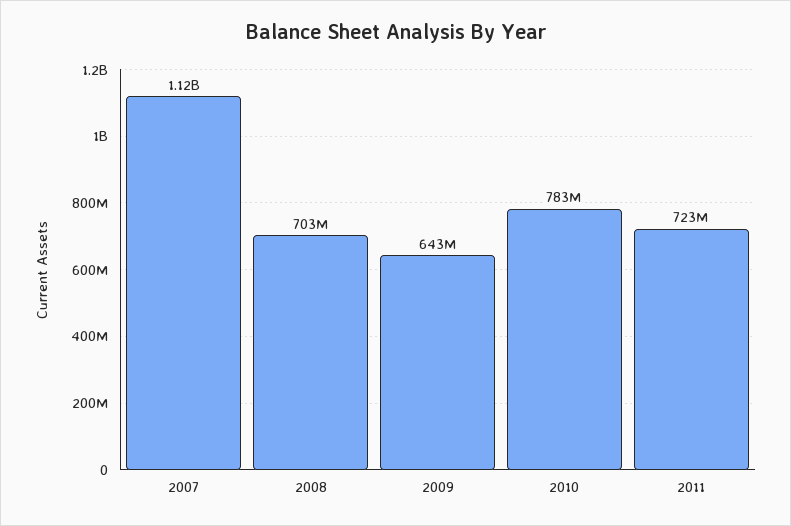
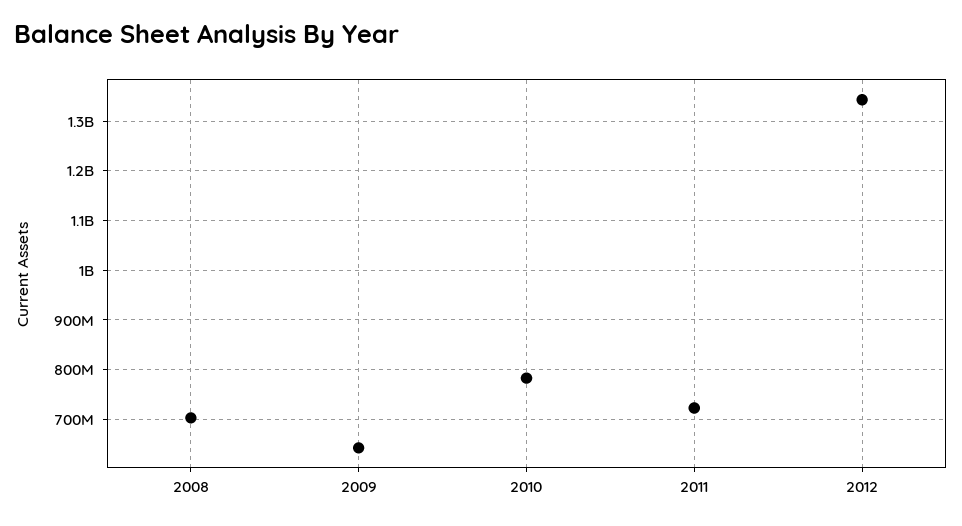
2007: 1120000000 -> none
2012: none -> 1340000000

